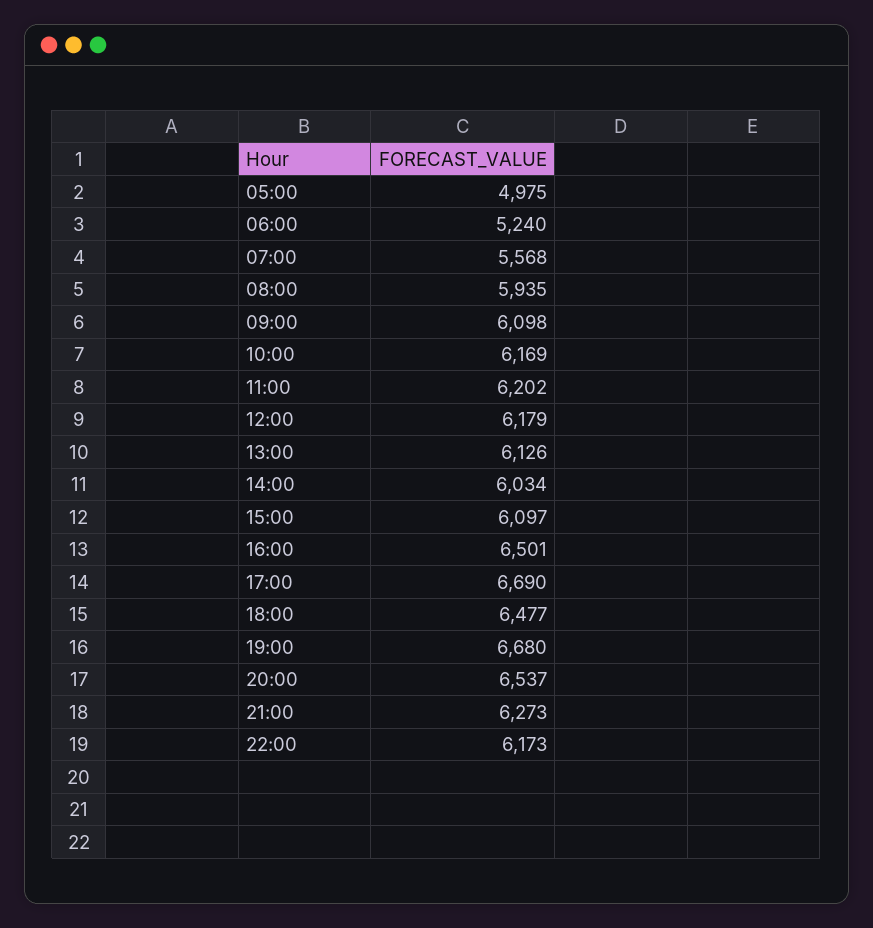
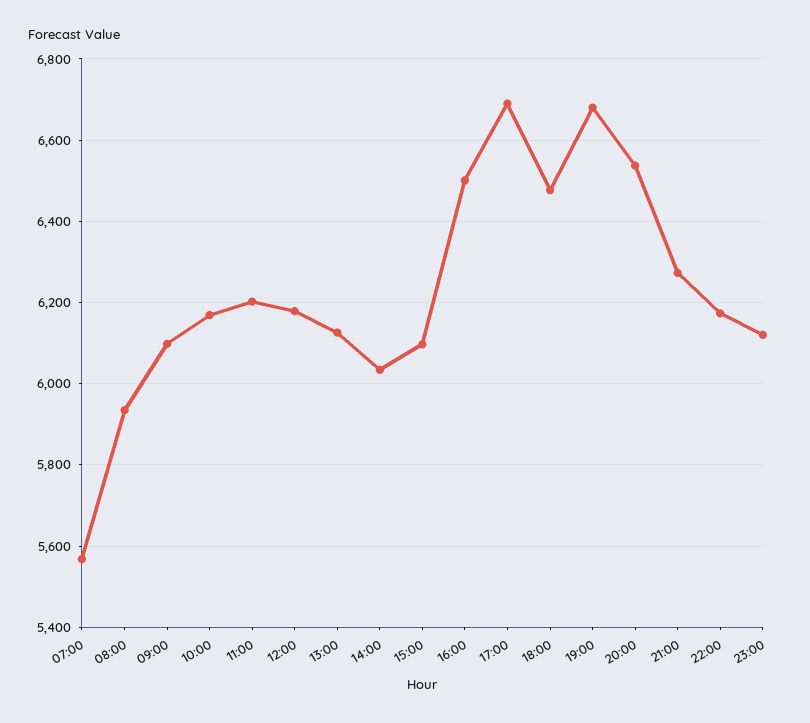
05:00: 4975 -> none
06:00: 5240 -> none
23:00: none -> 6120

